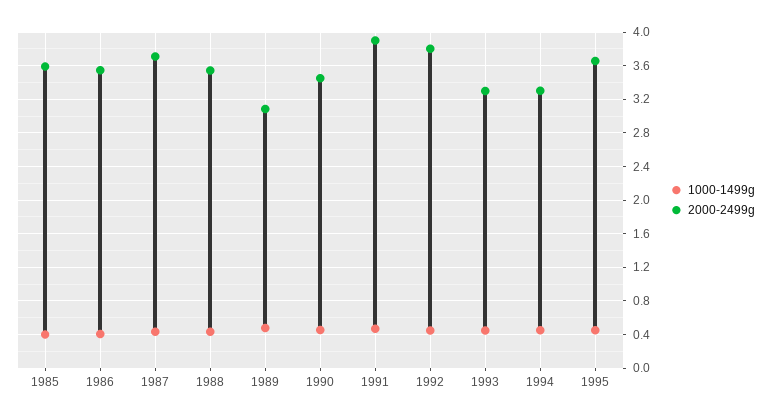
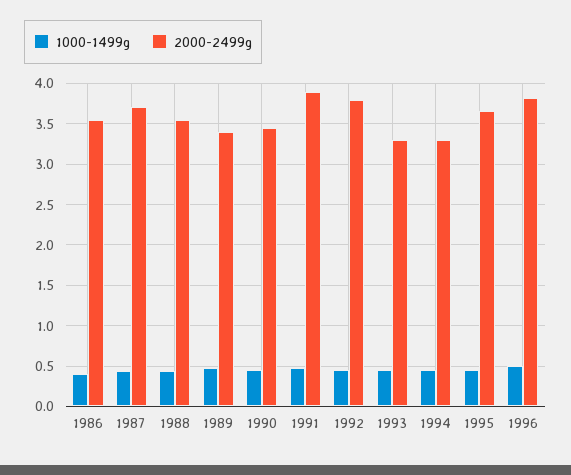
1000-1499g, 1985: 0.4 -> none
2000-2499g, 1985: 3.6 -> none
2000-2499g, 1989: 3.1 -> 3.4
1000-1499g, 1996: none -> 0.5
2000-2499g, 1996: none -> 3.8

